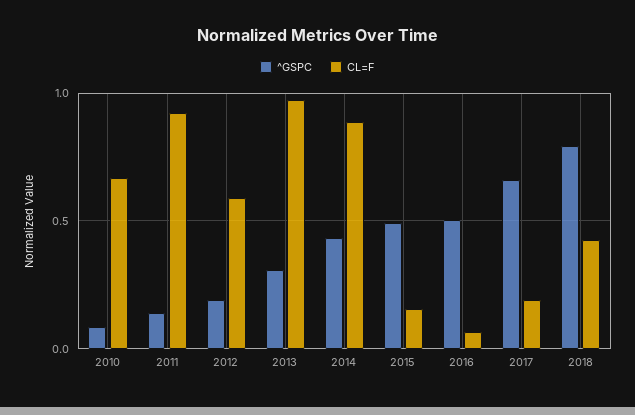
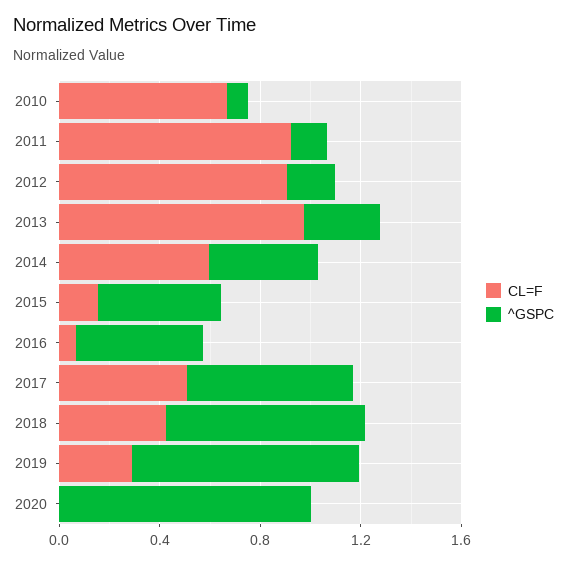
CL=F, 2012: 0.6 -> 0.9
CL=F, 2014: 0.9 -> 0.6
CL=F, 2017: 0.2 -> 0.5
CL=F, 2019: none -> 0.3
^GSPC, 2019: none -> 0.9
CL=F, 2020: none -> 0
^GSPC, 2020: none -> 1

